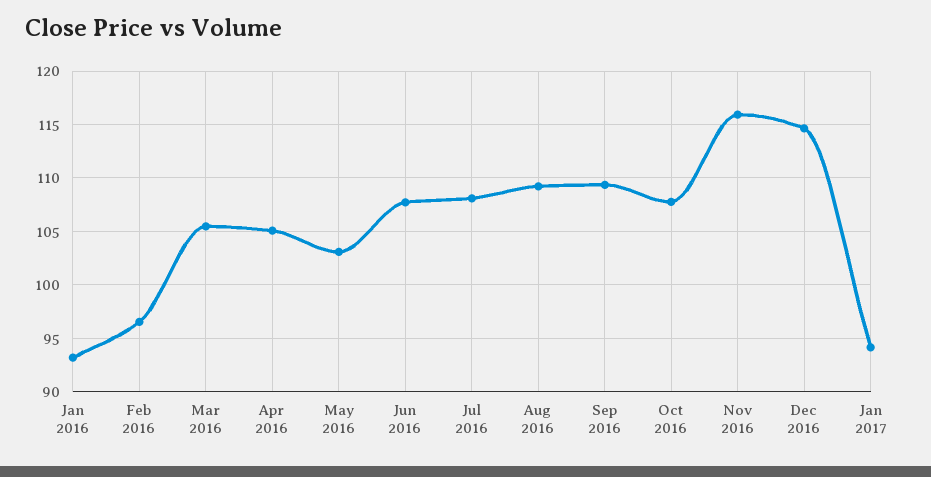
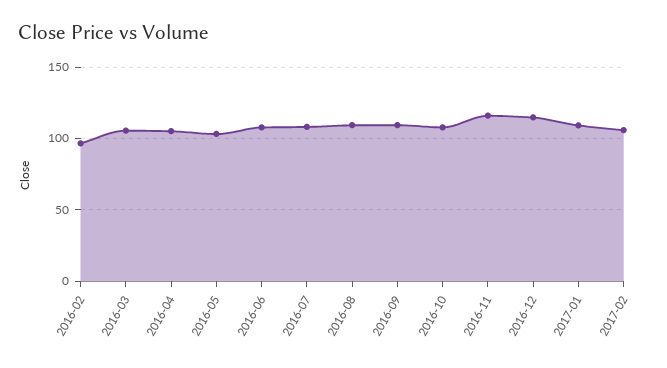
Jan 2016: 93 -> none
Jan 2017: 94 -> 110
2017-02: none -> 105

